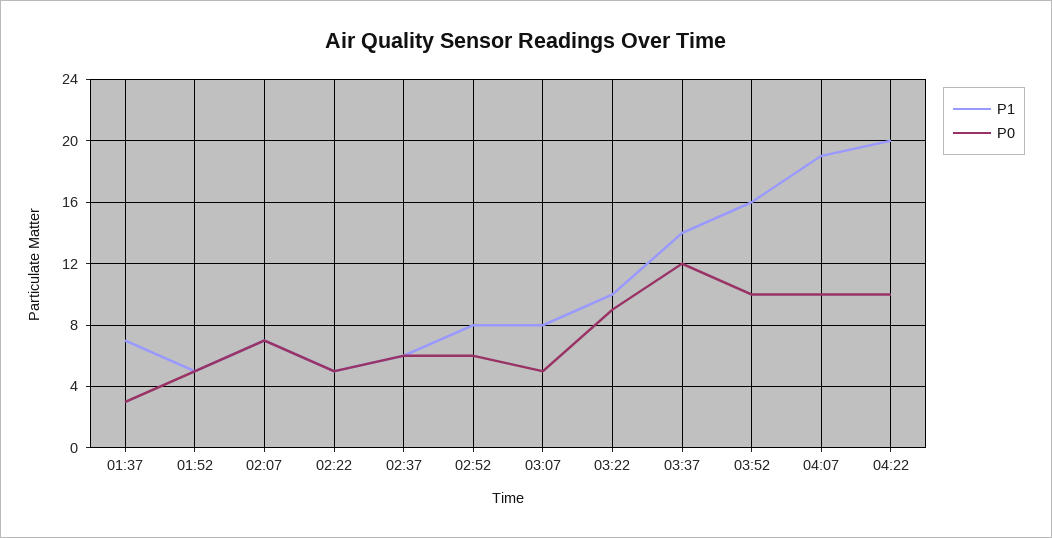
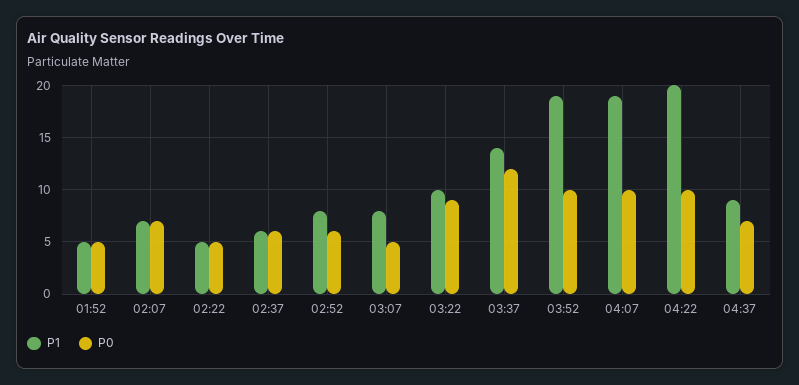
P1, 01:37: 7 -> none
P0, 01:37: 3 -> none
P1, 03:52: 16 -> 19
P1, 04:37: none -> 9
P0, 04:37: none -> 7

